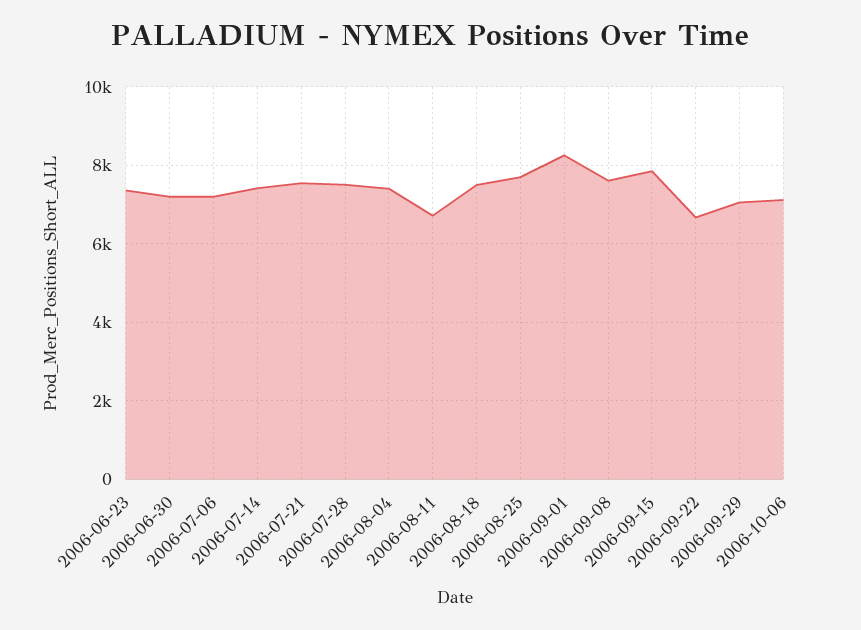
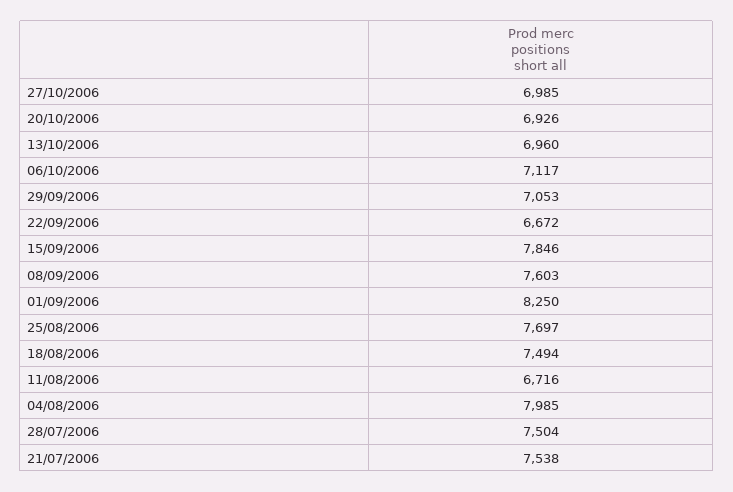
2006-06-23: 7400 -> none
2006-06-30: 7200 -> none
2006-07-06: 7200 -> none
2006-07-14: 7400 -> none
2006-08-04: 7400 -> 7985
27/10/2006: none -> 6985
20/10/2006: none -> 6926
13/10/2006: none -> 6960

